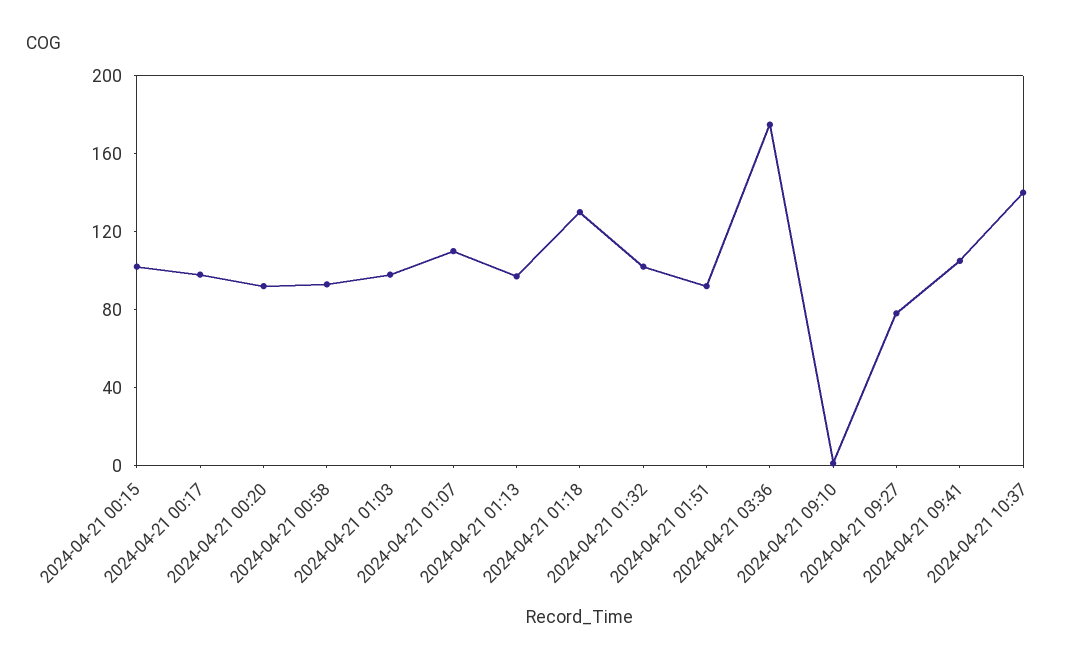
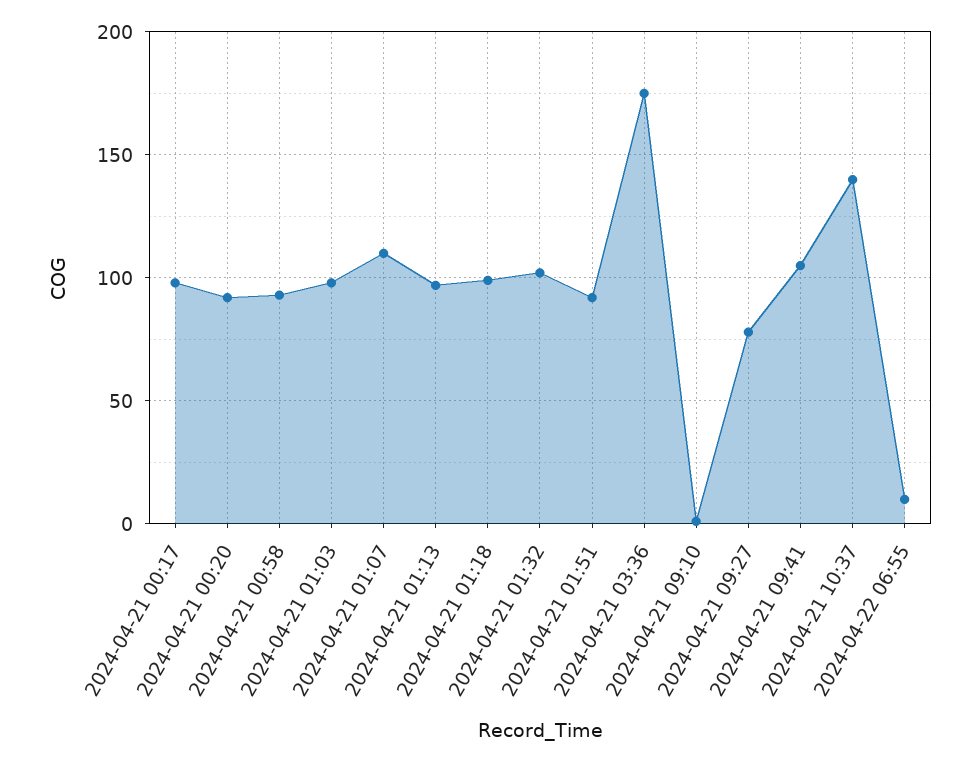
2024-04-21 00:15: 100 -> none
2024-04-21 01:18: 130 -> 100
2024-04-22 06:55: none -> 10

